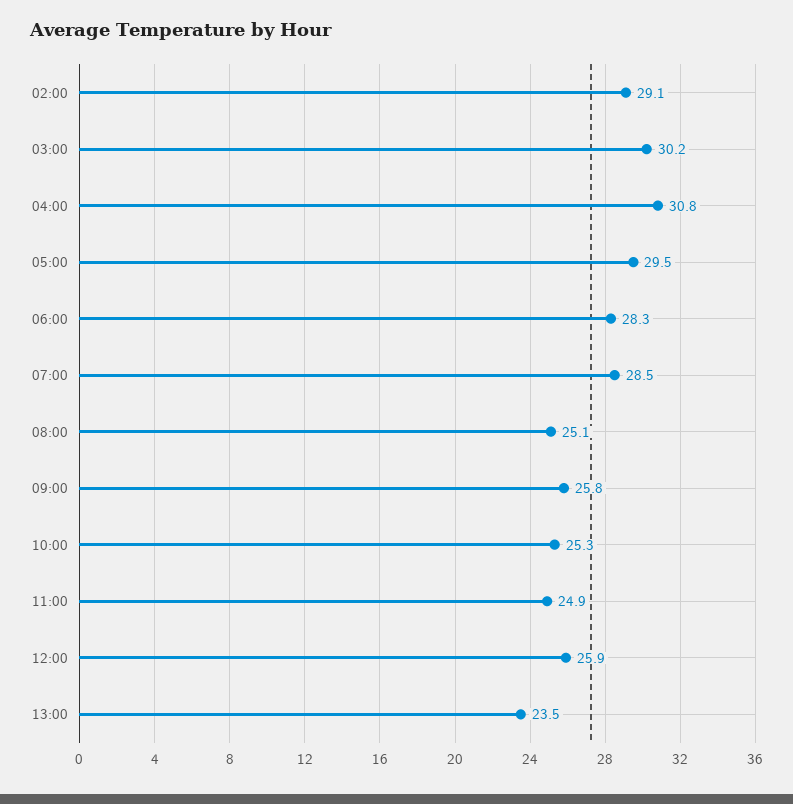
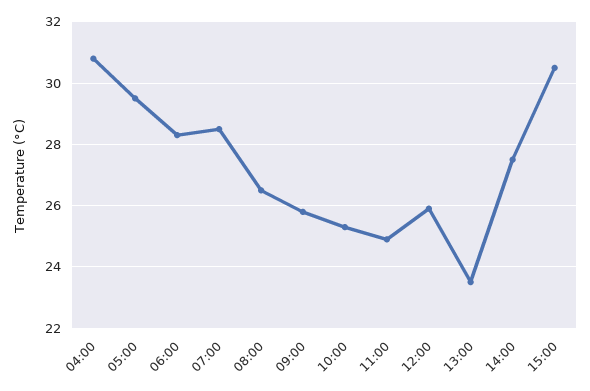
02:00: 29.1 -> none
03:00: 30.2 -> none
08:00: 25.1 -> 26.5
14:00: none -> 27.5
15:00: none -> 30.5

